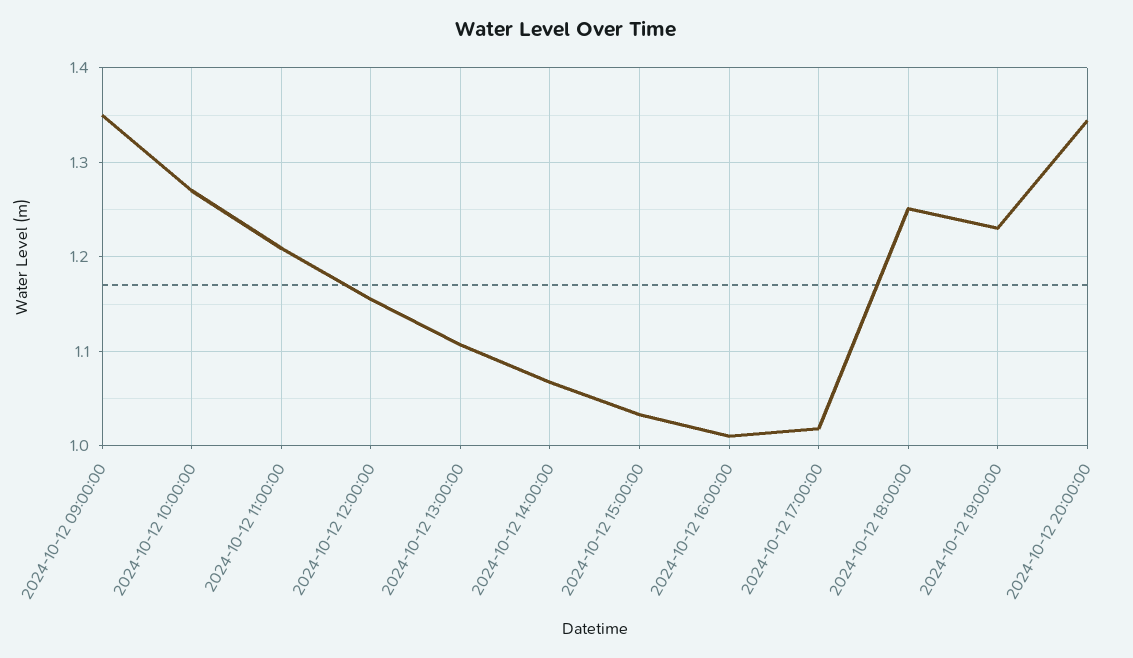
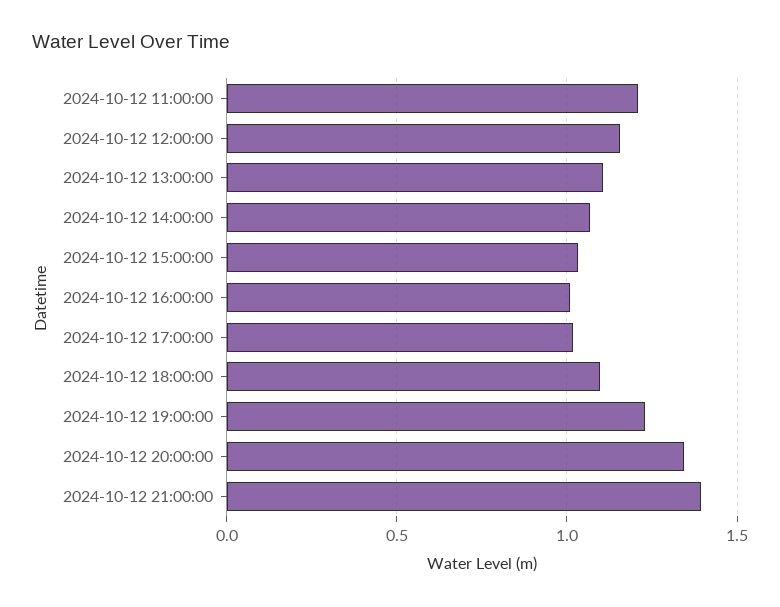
2024-10-12 09:00:00: 1.35 -> none
2024-10-12 10:00:00: 1.27 -> none
2024-10-12 18:00:00: 1.25 -> 1.1
2024-10-12 21:00:00: none -> 1.4

